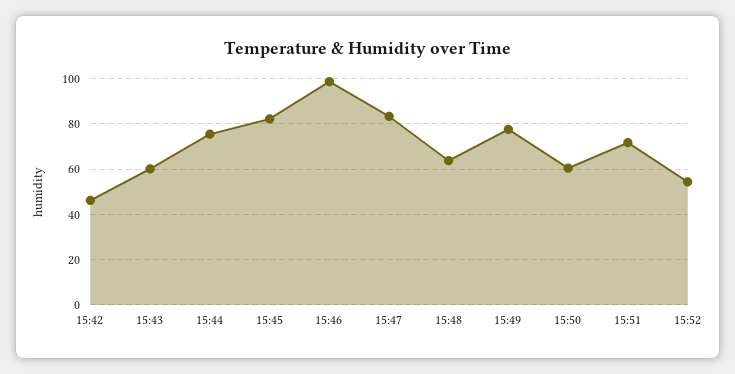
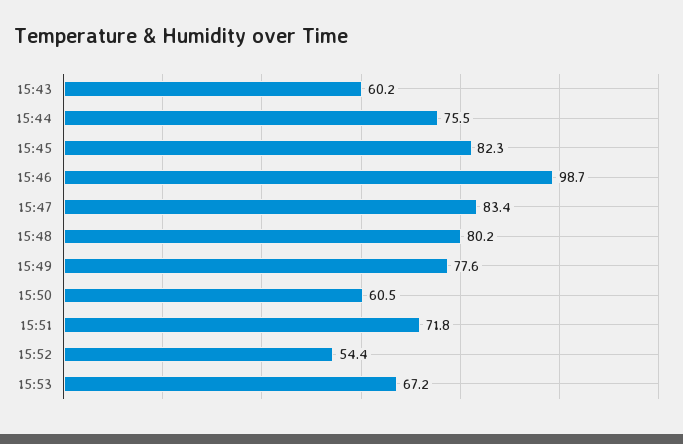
15:42: 45 -> none
15:48: 65 -> 80.2
15:53: none -> 67.2

